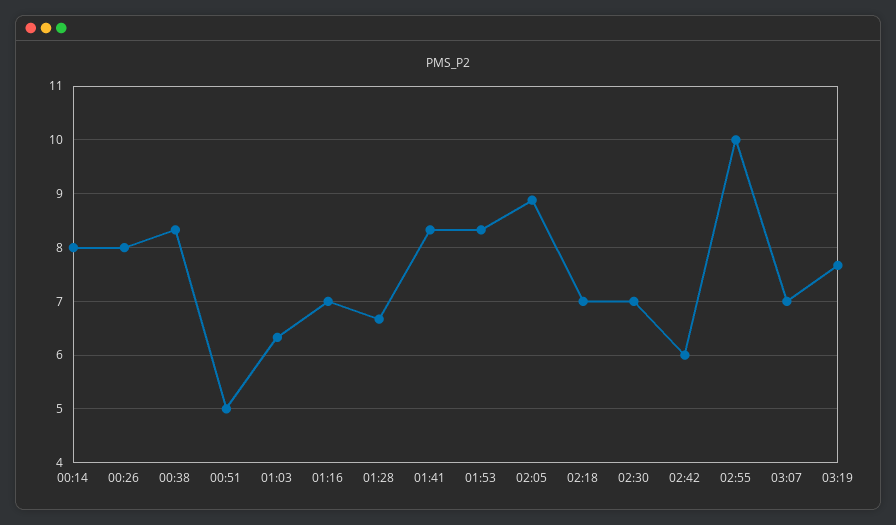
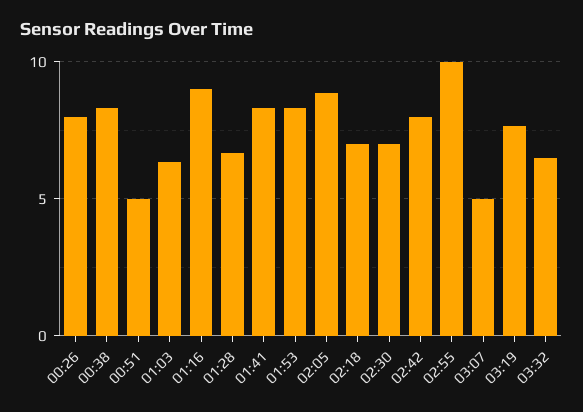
00:14: 8 -> none
01:16: 7 -> 9
02:42: 6 -> 8
03:07: 7 -> 5
03:32: none -> 6.5

